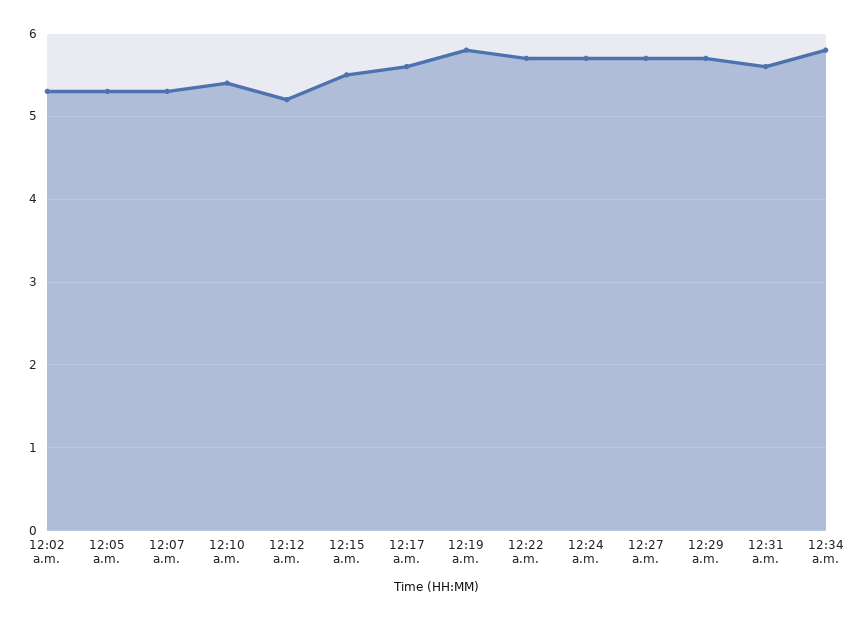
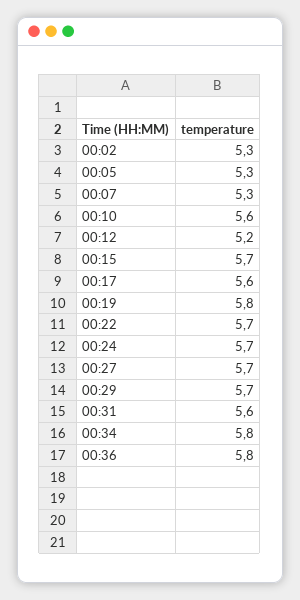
12:10 a.m.: 5.4 -> 5.6
12:15 a.m.: 5.5 -> 5.7
00:36: none -> 5.8

